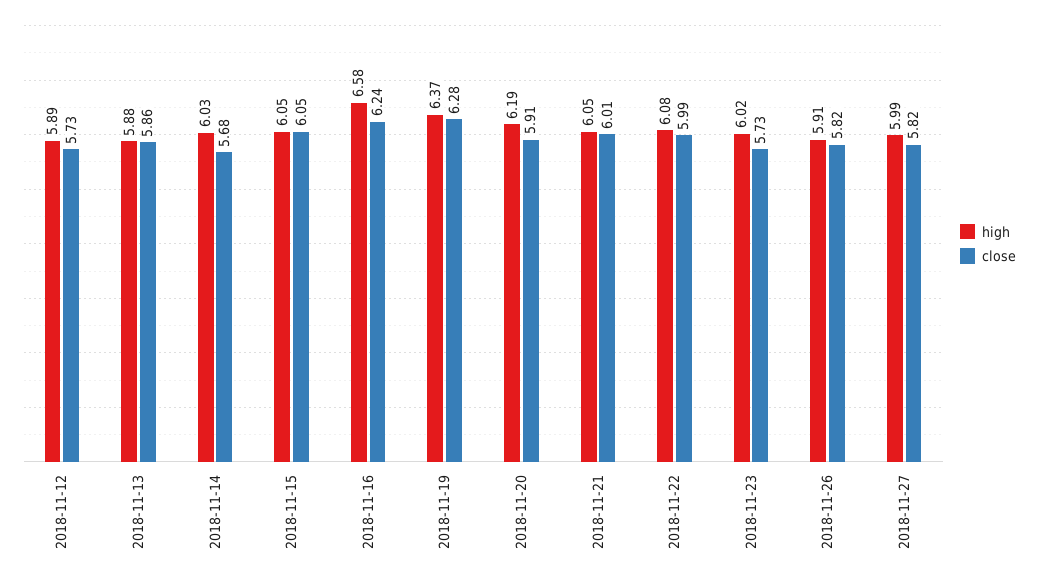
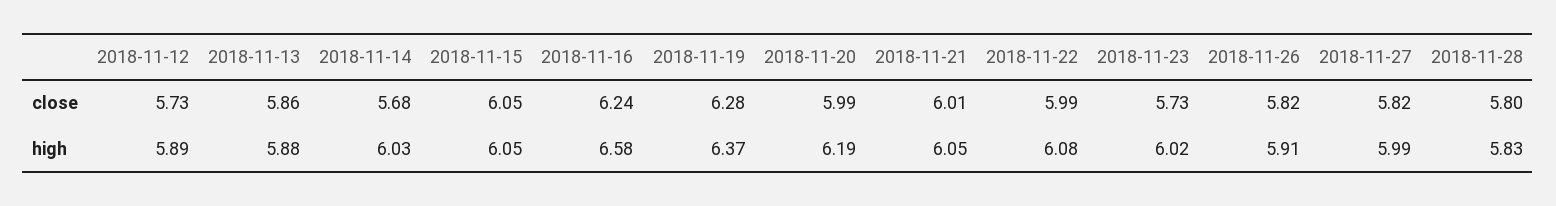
close, 2018-11-20: 5.91 -> 5.99
close, 2018-11-28: none -> 5.8
high, 2018-11-28: none -> 5.83

